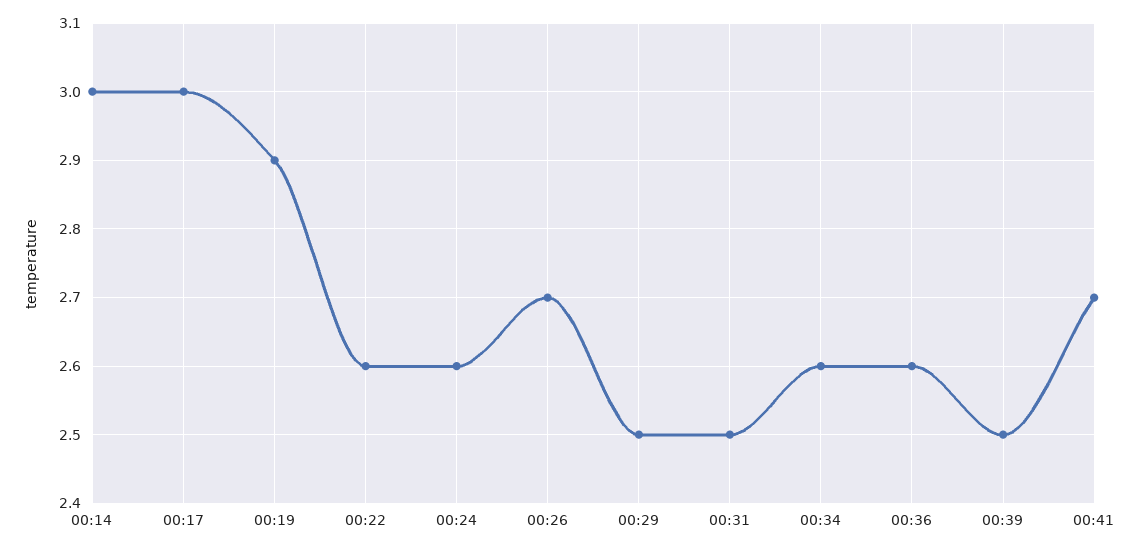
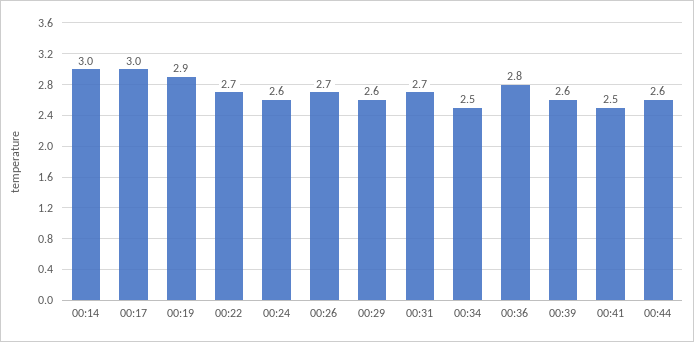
00:22: 2.6 -> 2.7
00:29: 2.5 -> 2.6
00:31: 2.5 -> 2.7
00:34: 2.6 -> 2.5
00:36: 2.6 -> 2.8
00:39: 2.5 -> 2.6
00:41: 2.7 -> 2.5
00:44: none -> 2.6

